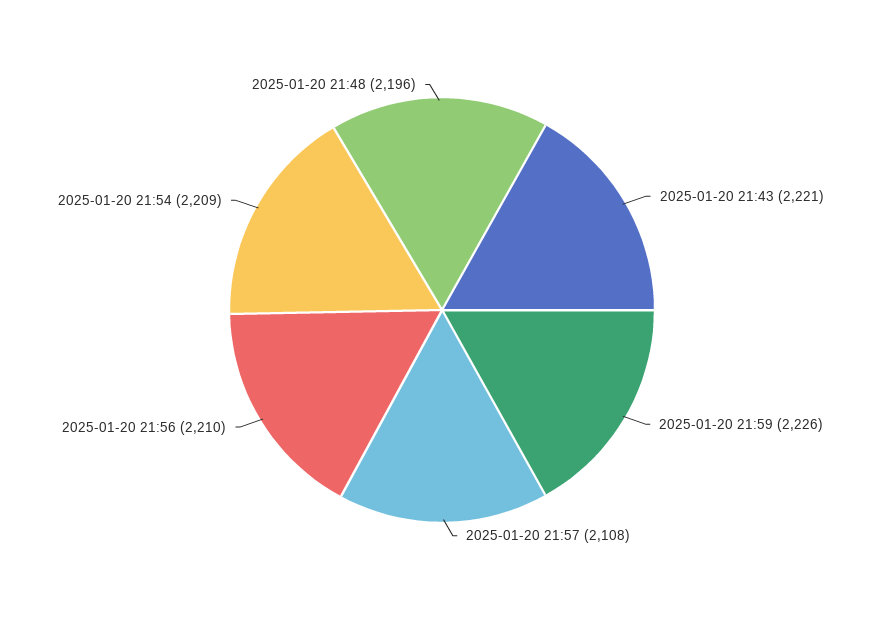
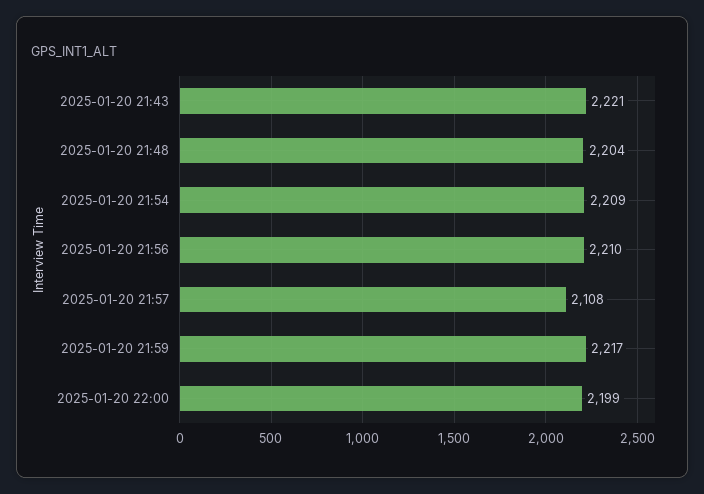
2025-01-20 21:59: 2226 -> 2217
2025-01-20 21:48: 2196 -> 2204
2025-01-20 22:00: none -> 2199

